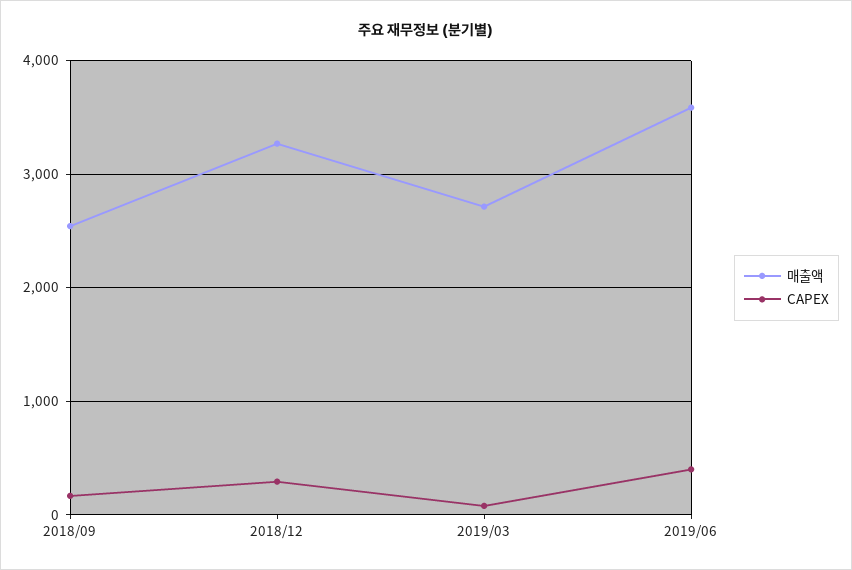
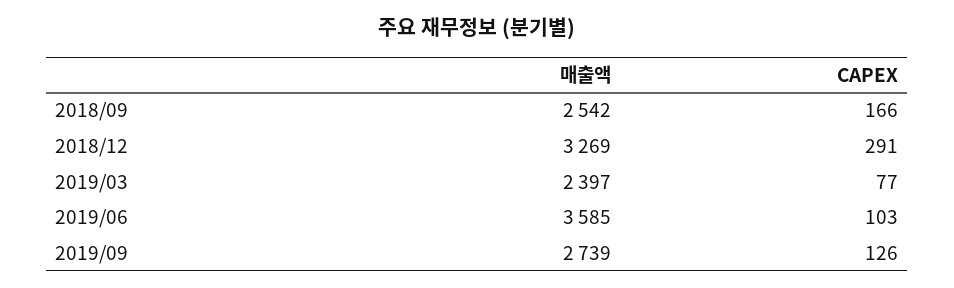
매출액, 2019/03: 2700 -> 2397
CAPEX, 2019/06: 400 -> 103
매출액, 2019/09: none -> 2739
CAPEX, 2019/09: none -> 126

